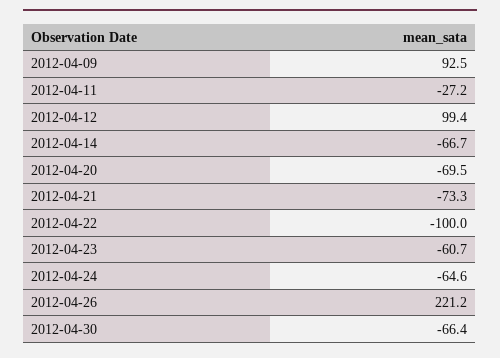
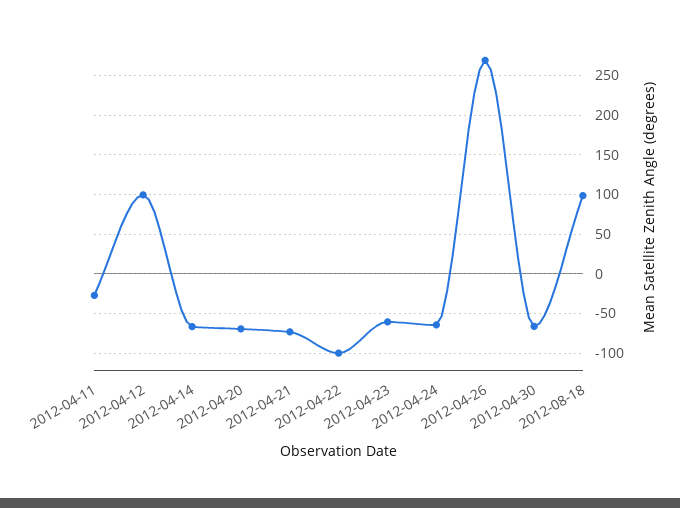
2012-04-09: 92.5 -> none
2012-04-26: 221.2 -> 270
2012-08-18: none -> 100

